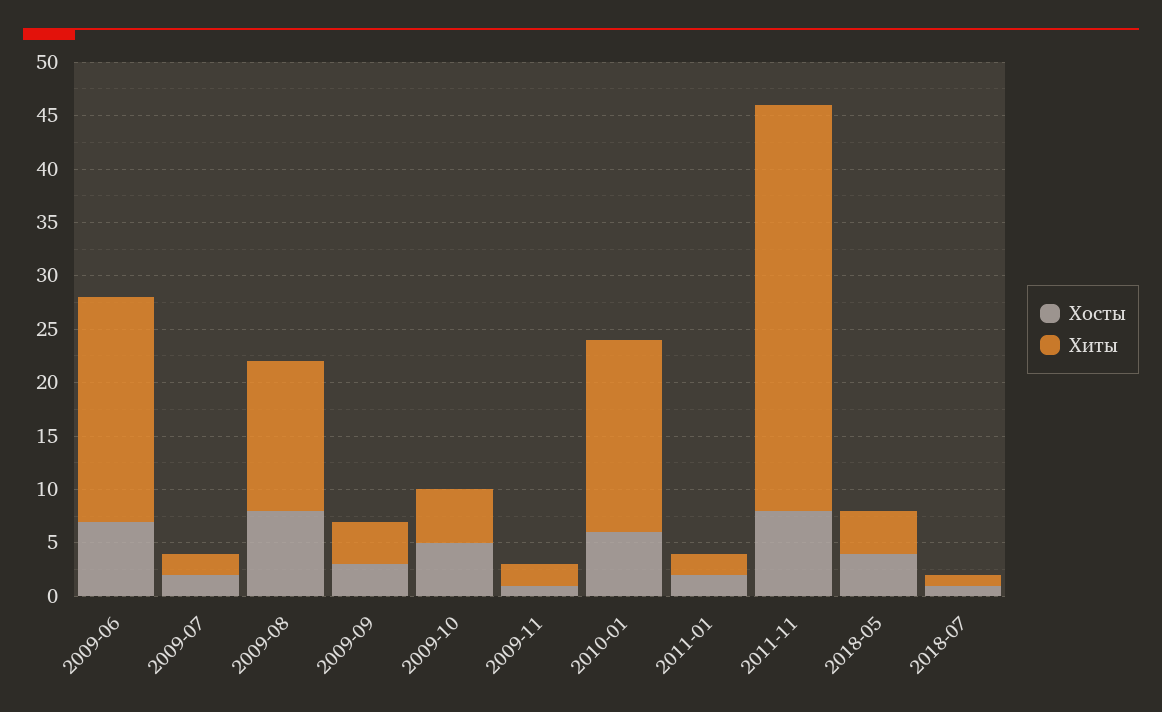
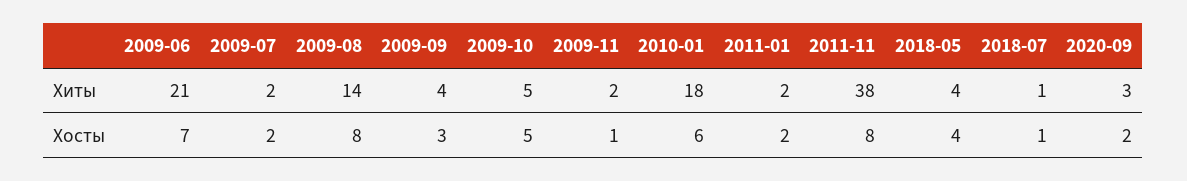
Хиты, 2020-09: none -> 3
Хосты, 2020-09: none -> 2

